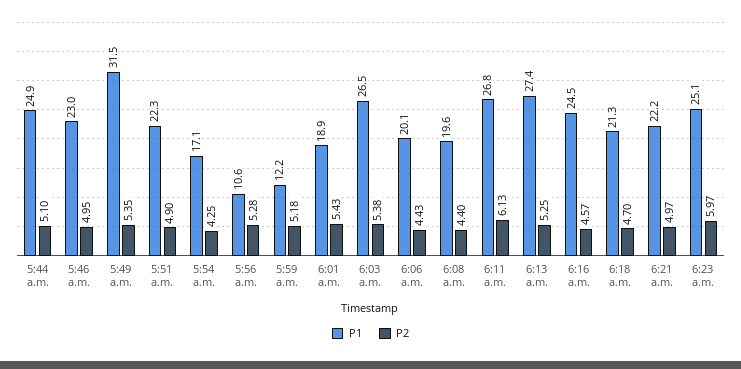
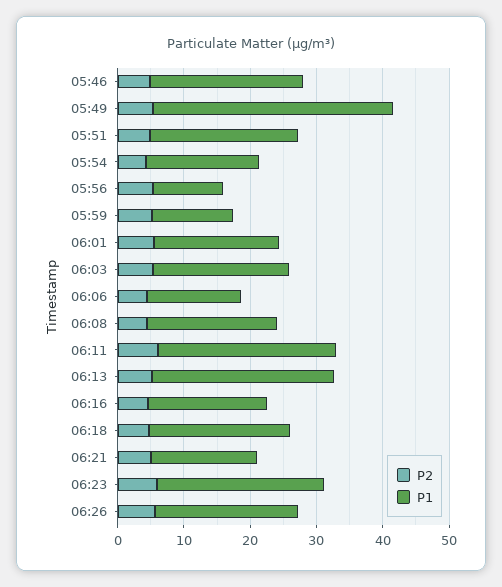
P1, 5:44 a.m.: 24.9 -> none
P2, 5:44 a.m.: 5.1 -> none
P1, 5:49 a.m.: 31.5 -> 36
P1, 6:03 a.m.: 26.5 -> 20
P1, 6:06 a.m.: 20.1 -> 14
P1, 6:16 a.m.: 24.5 -> 18
P1, 6:21 a.m.: 22.2 -> 16
P2, 06:26: none -> 6
P1, 06:26: none -> 22

